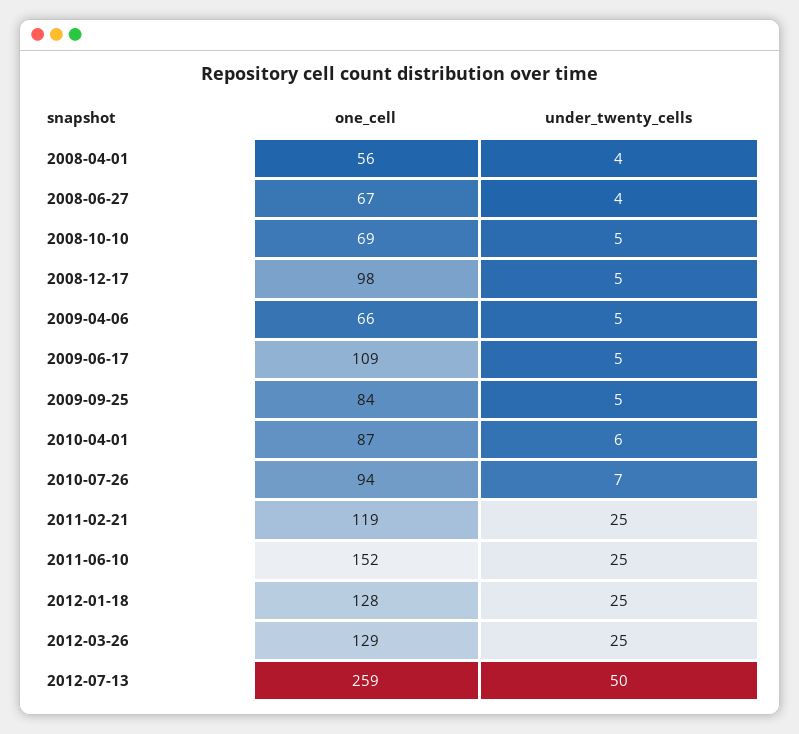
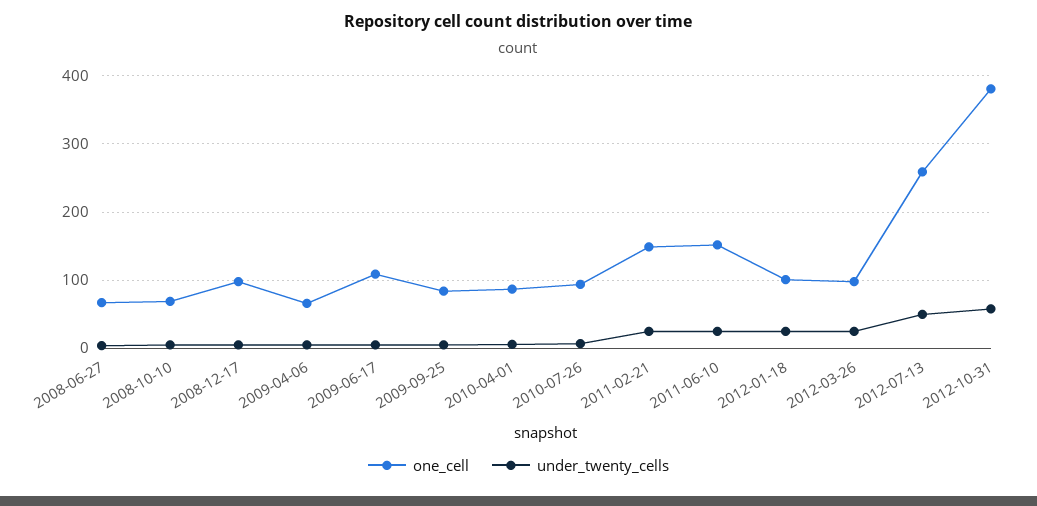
one_cell, 2008-04-01: 56 -> none
under_twenty_cells, 2008-04-01: 4 -> none
one_cell, 2011-02-21: 119 -> 150
one_cell, 2012-01-18: 128 -> 100
one_cell, 2012-03-26: 129 -> 100
one_cell, 2012-10-31: none -> 380
under_twenty_cells, 2012-10-31: none -> 60

